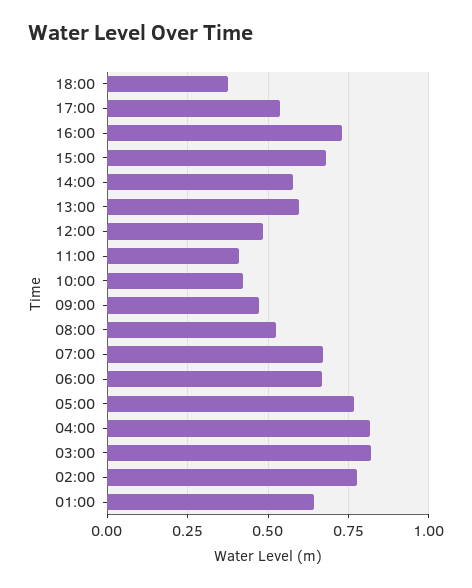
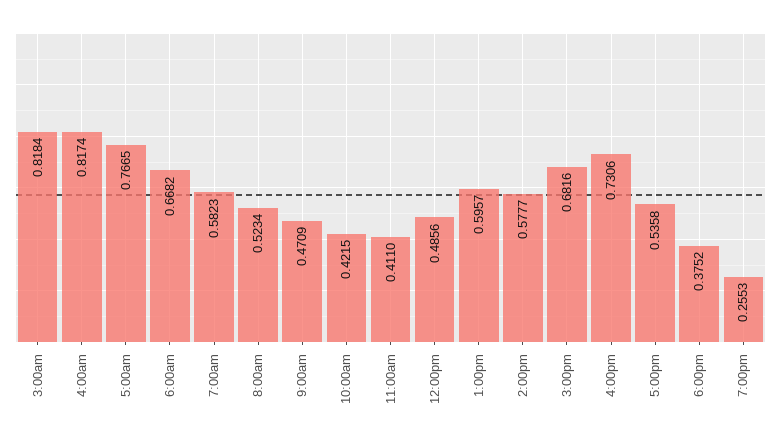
07:00: 0.675 -> 0.5823
02:00: 0.775 -> none
01:00: 0.65 -> none
7:00pm: none -> 0.2553

